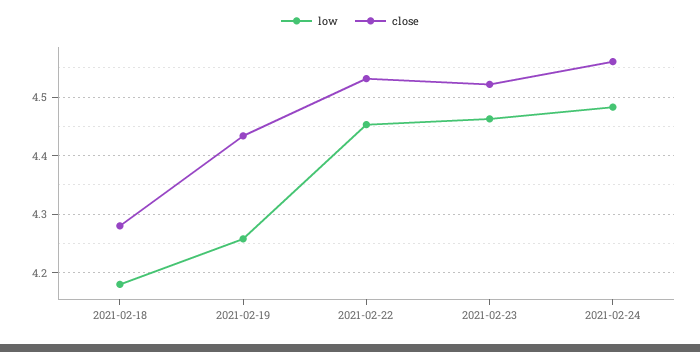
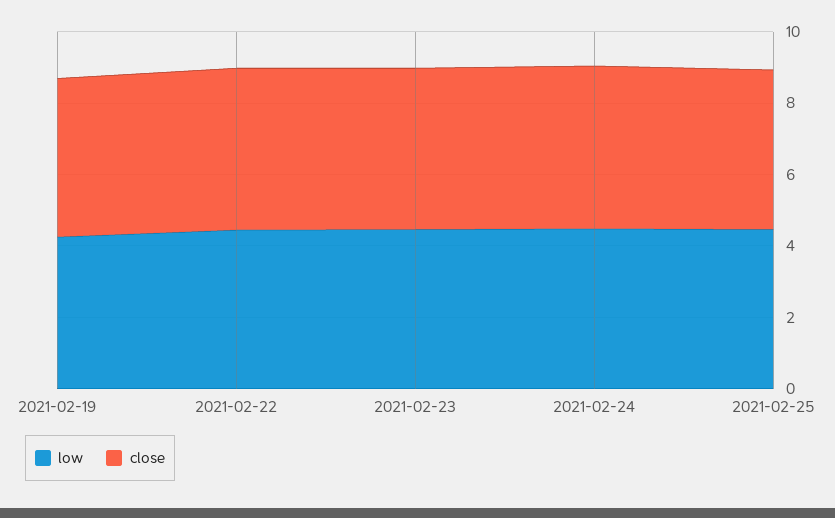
low, 2021-02-18: 4.18 -> none
close, 2021-02-18: 4.28 -> none
low, 2021-02-25: none -> 4.5
close, 2021-02-25: none -> 4.5

